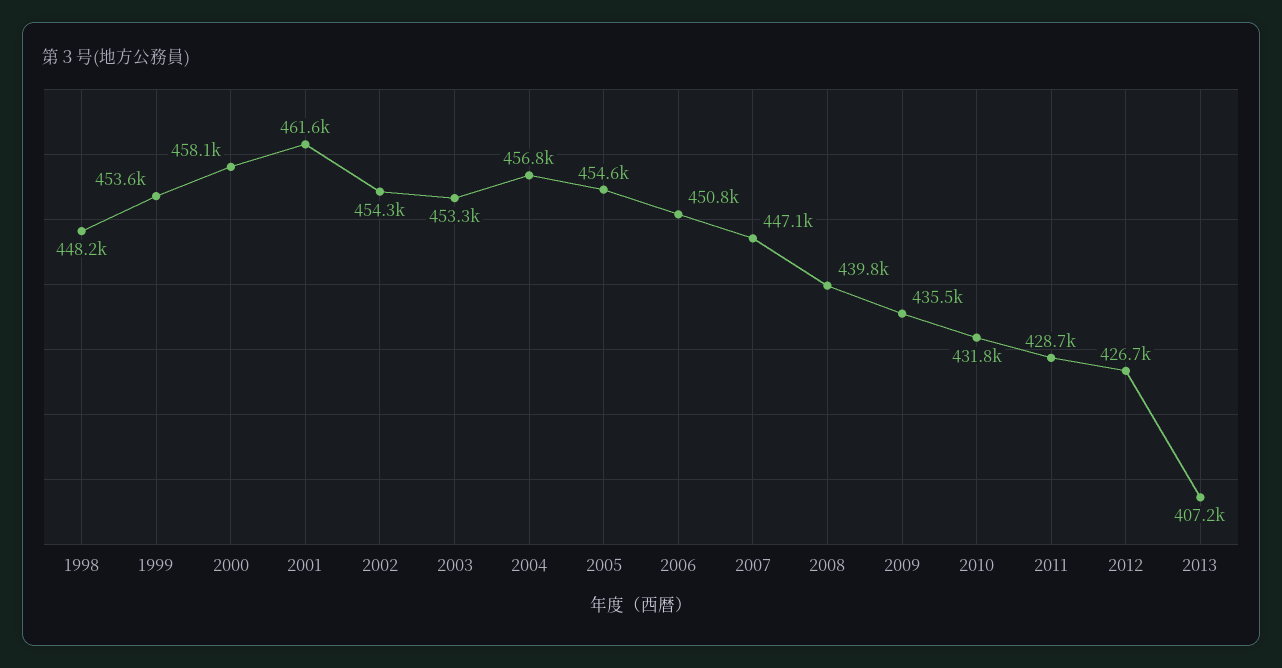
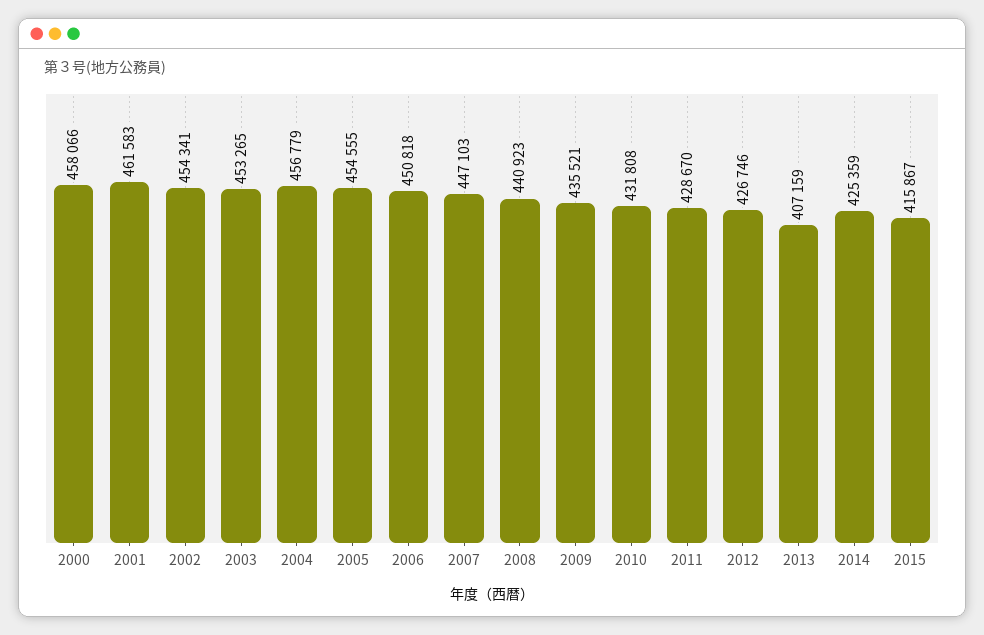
1998: 448200 -> none
1999: 453600 -> none
2008: 439800 -> 440923
2014: none -> 425359
2015: none -> 415867

